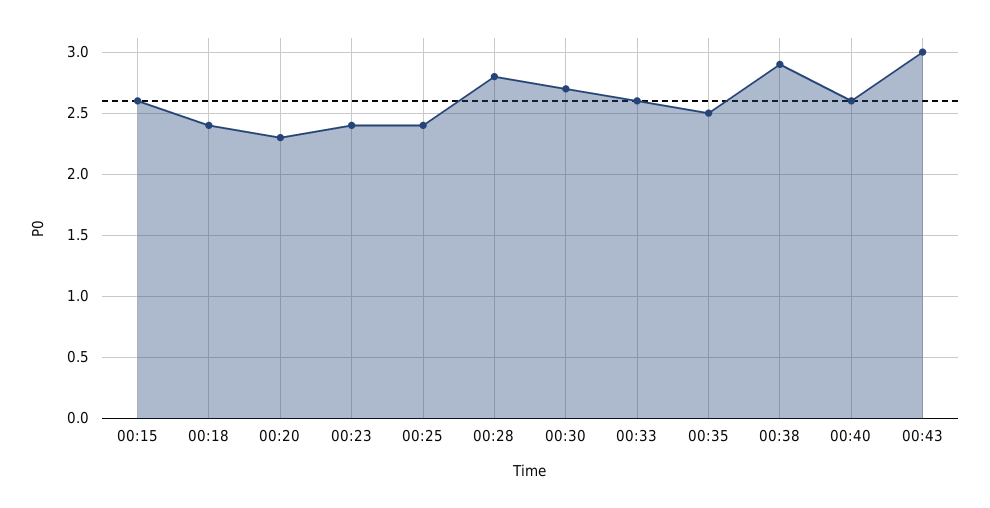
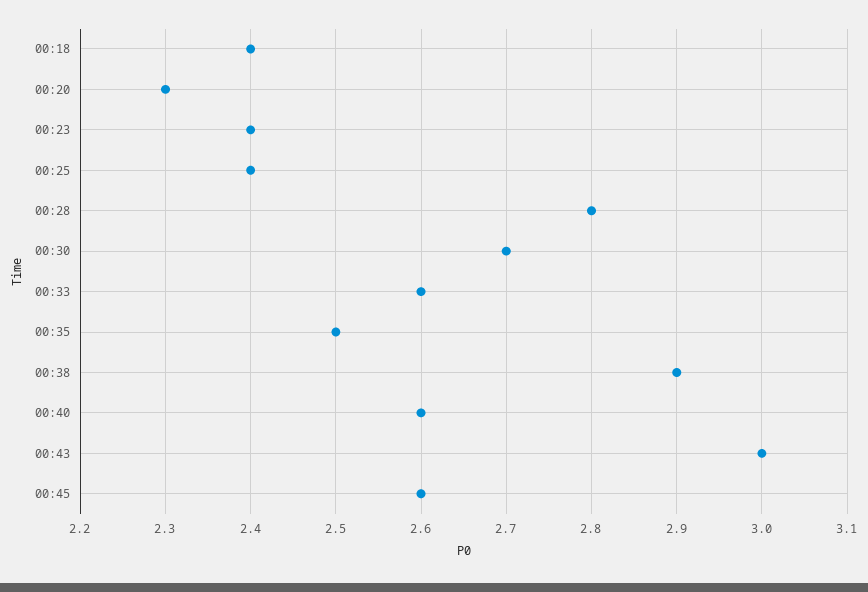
00:15: 2.6 -> none
00:45: none -> 2.6

